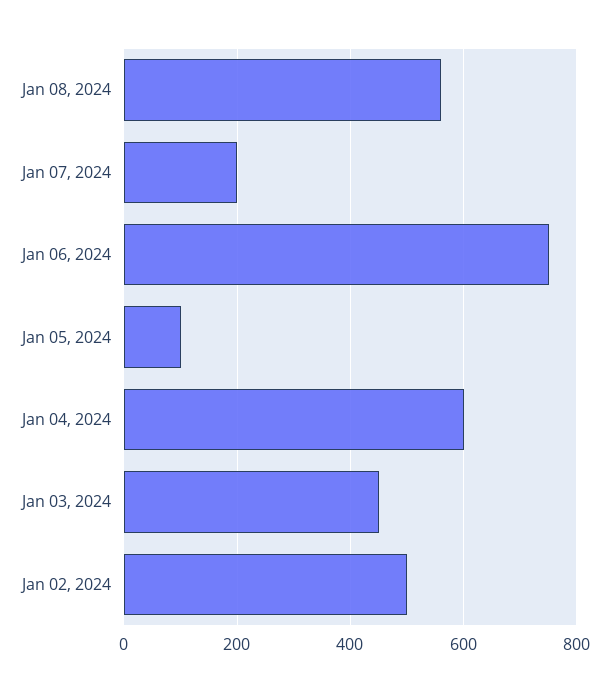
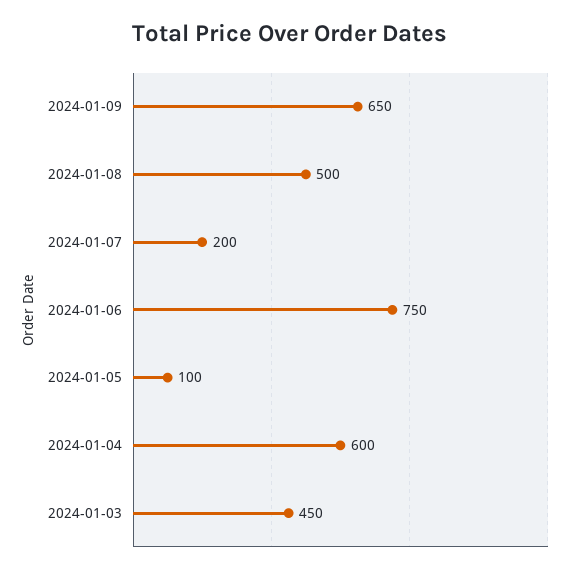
Jan 08, 2024: 560 -> 500
Jan 02, 2024: 500 -> none
2024-01-09: none -> 650

